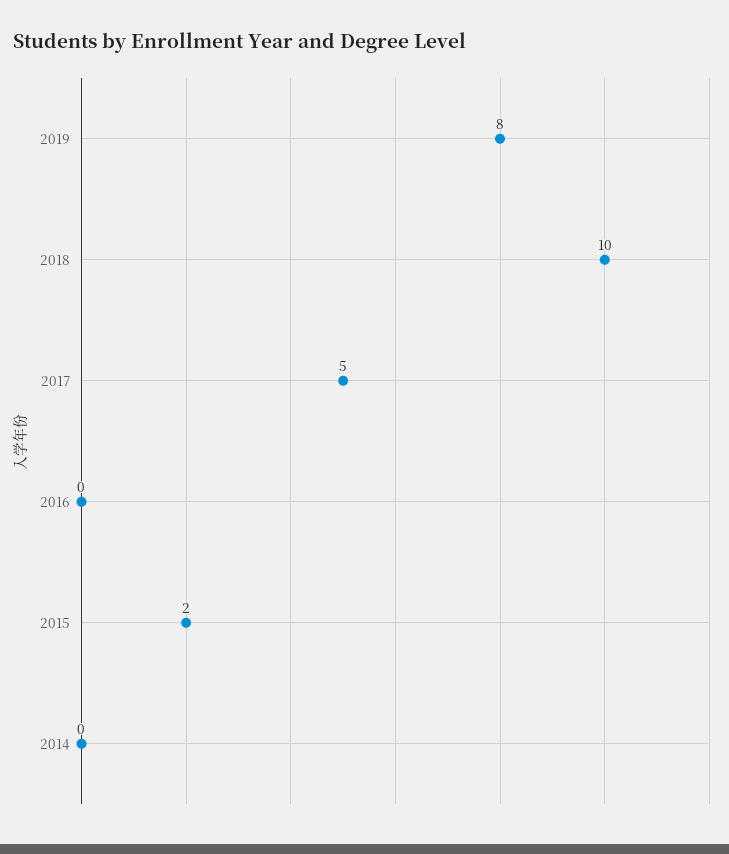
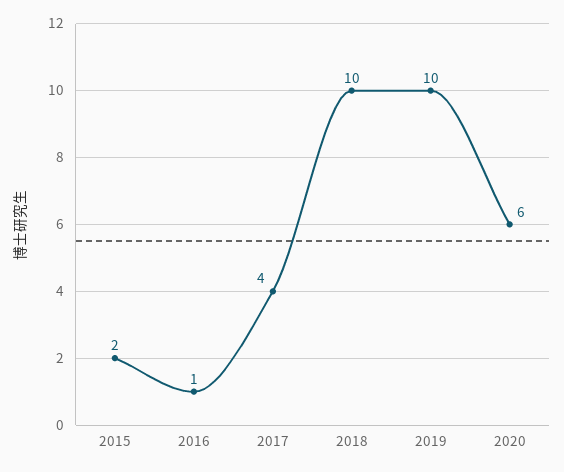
2019: 8 -> 10
2017: 5 -> 4
2016: 0 -> 1
2014: 0 -> none
2020: none -> 6

